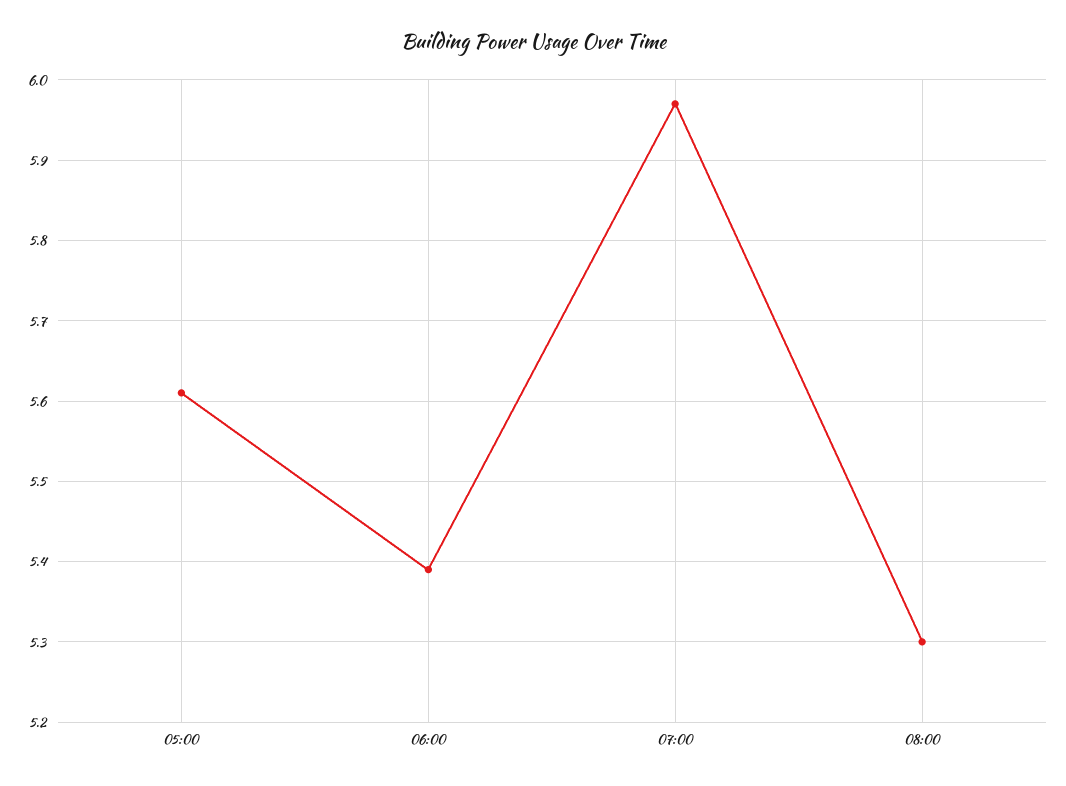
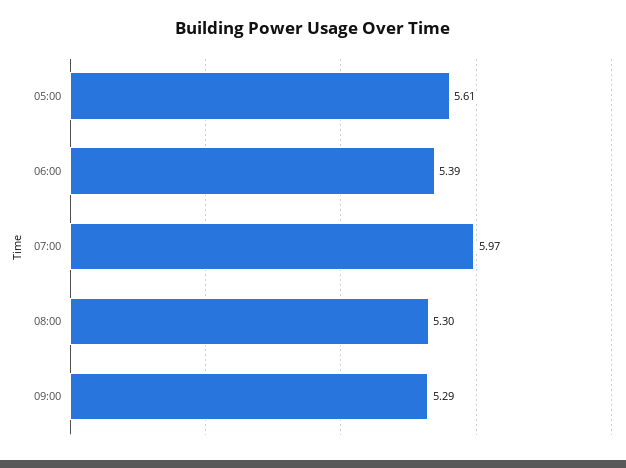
09:00: none -> 5.29

